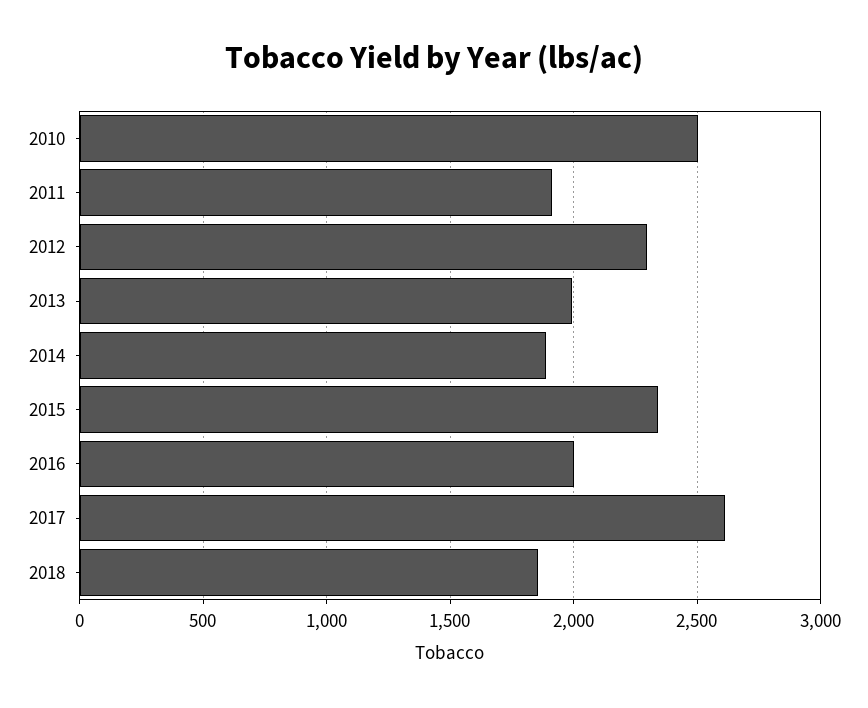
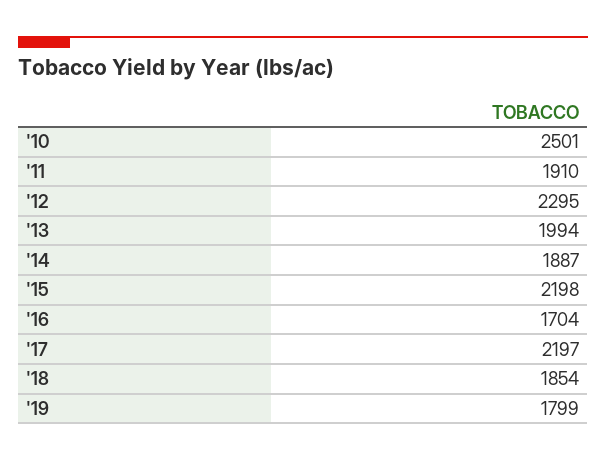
2015: 2350 -> 2198
2016: 2000 -> 1704
2017: 2600 -> 2197
'19: none -> 1799

